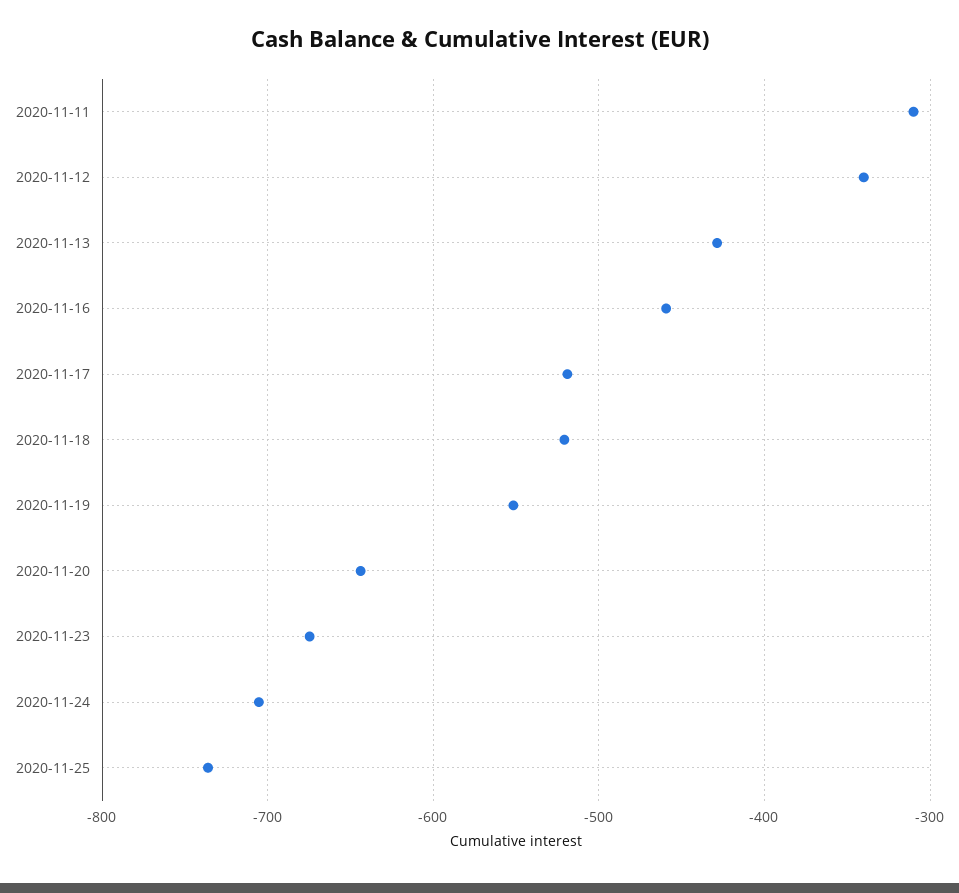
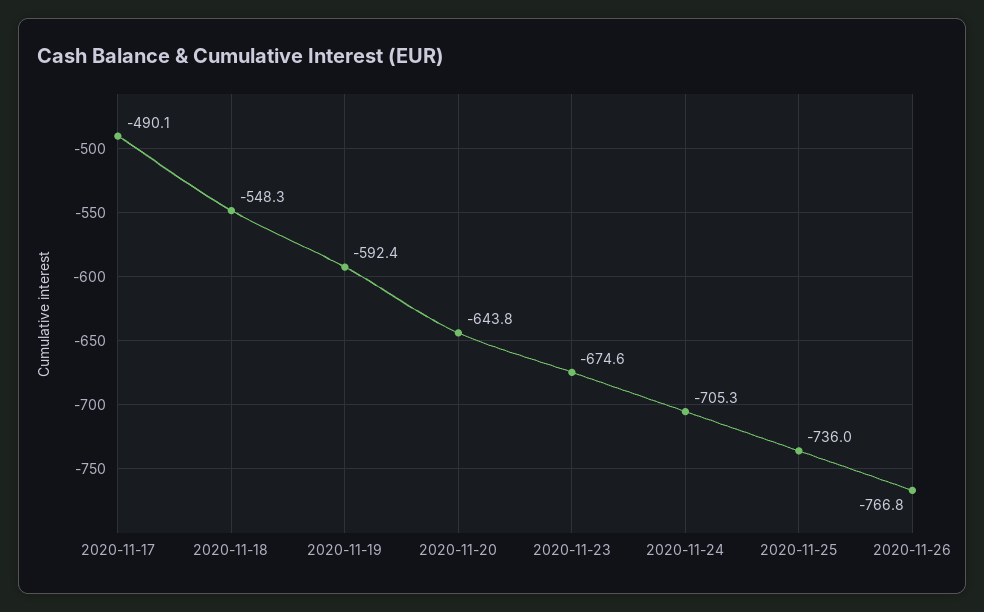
2020-11-11: -310 -> none
2020-11-12: -340 -> none
2020-11-13: -430 -> none
2020-11-16: -460 -> none
2020-11-17: -520 -> -490.1
2020-11-18: -520 -> -548.3
2020-11-19: -550 -> -592.4
2020-11-26: none -> -766.8

